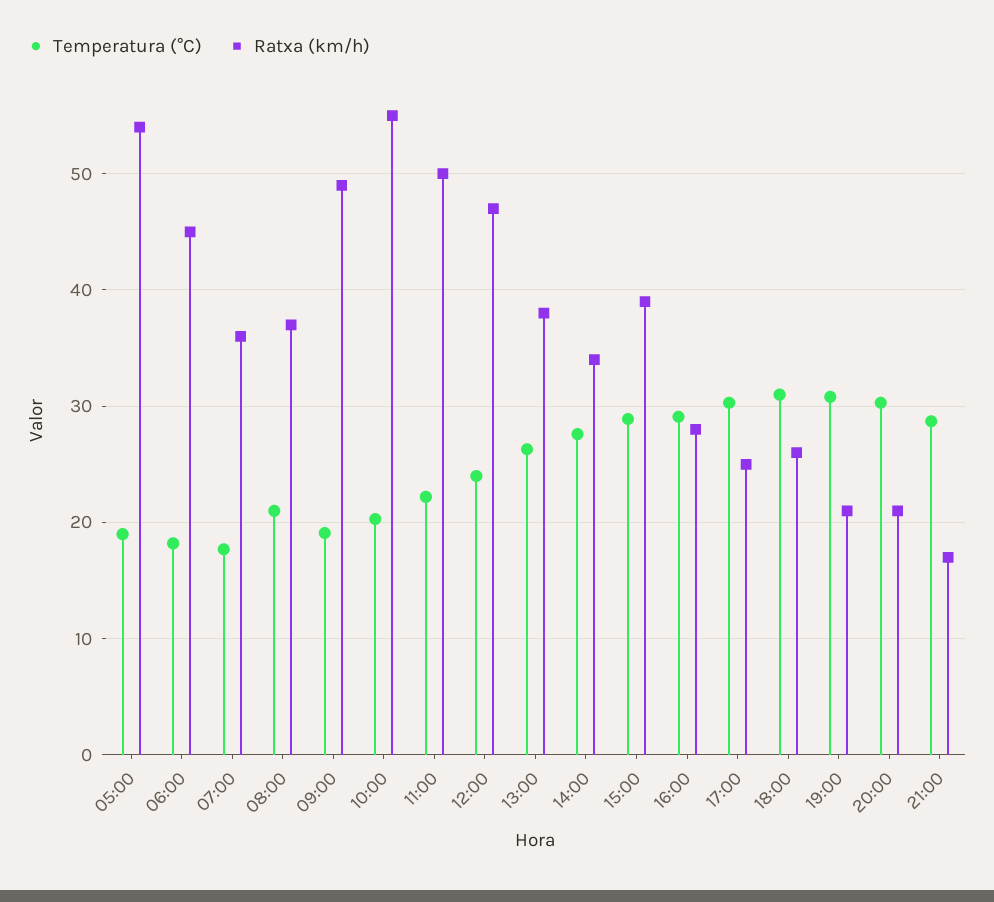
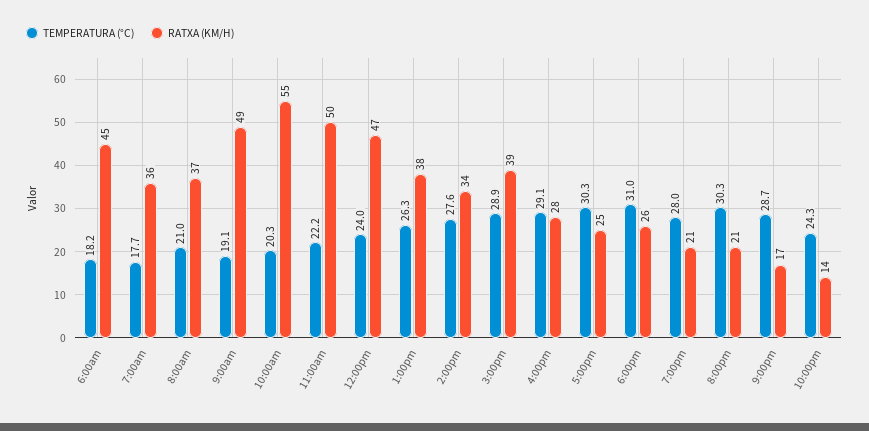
Temperatura (°C), 05:00: 19 -> none
Ratxa (km/h), 05:00: 54 -> none
Temperatura (°C), 19:00: 31 -> 28
Temperatura (°C), 10:00pm: none -> 24.3
Ratxa (km/h), 10:00pm: none -> 14

